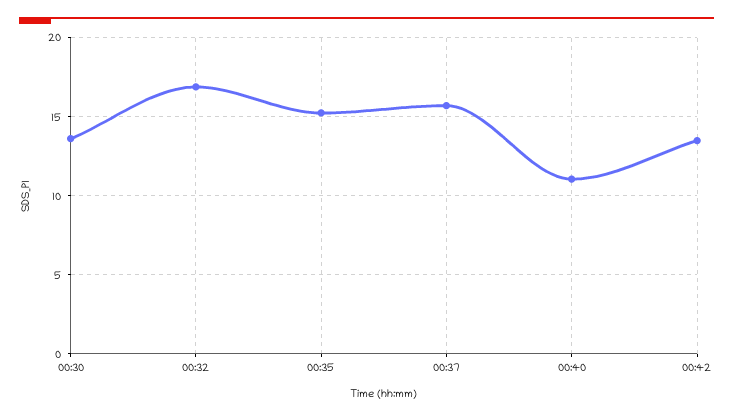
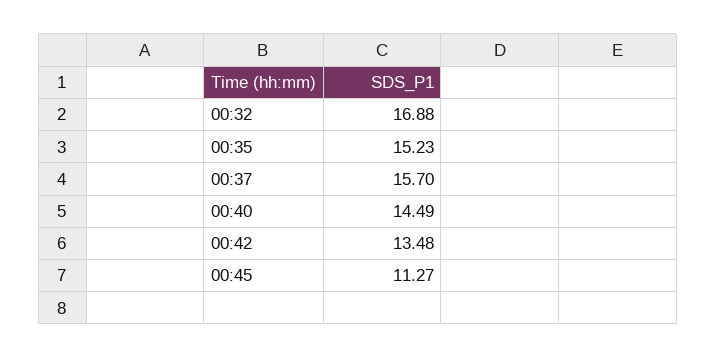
00:30: 13.5 -> none
00:40: 11 -> 14.49
00:45: none -> 11.27

